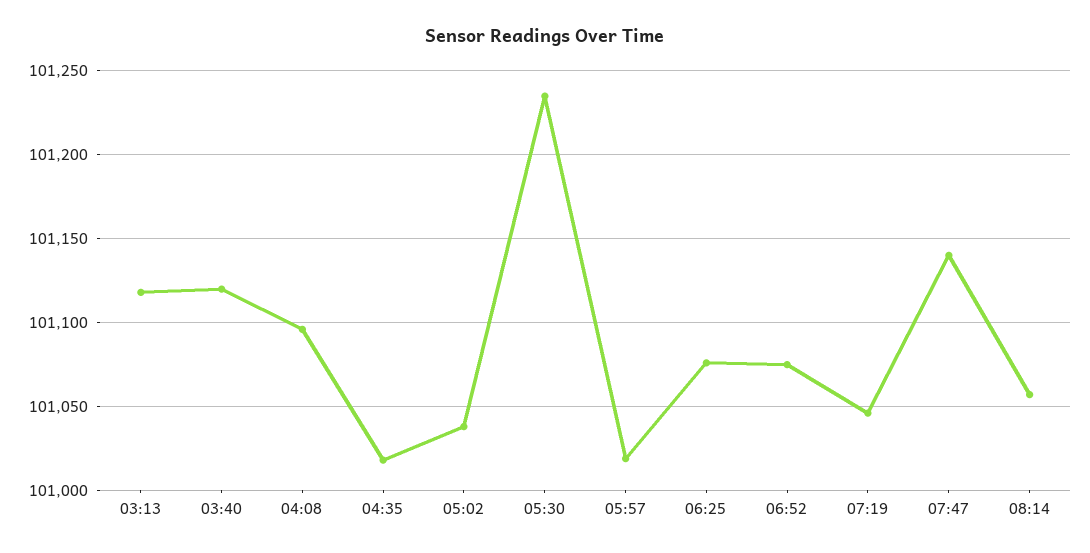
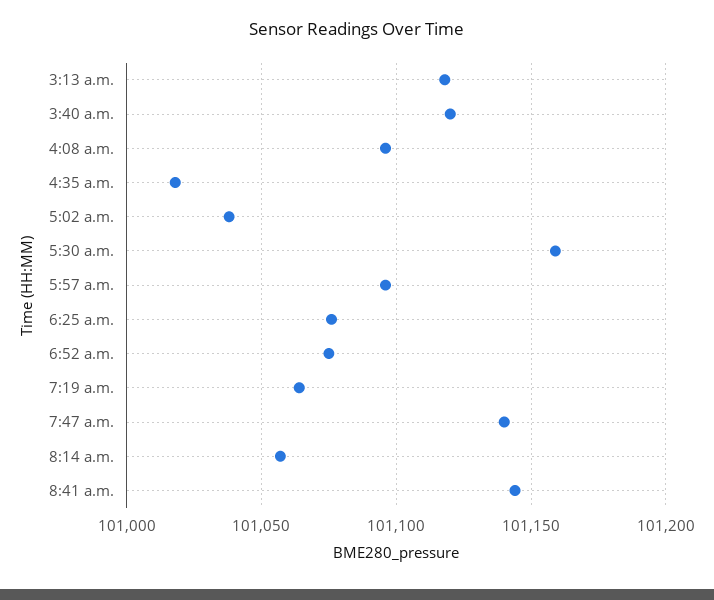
05:30: 101235 -> 101160
05:57: 101020 -> 101095
07:19: 101045 -> 101065
8:41 a.m.: none -> 101145

